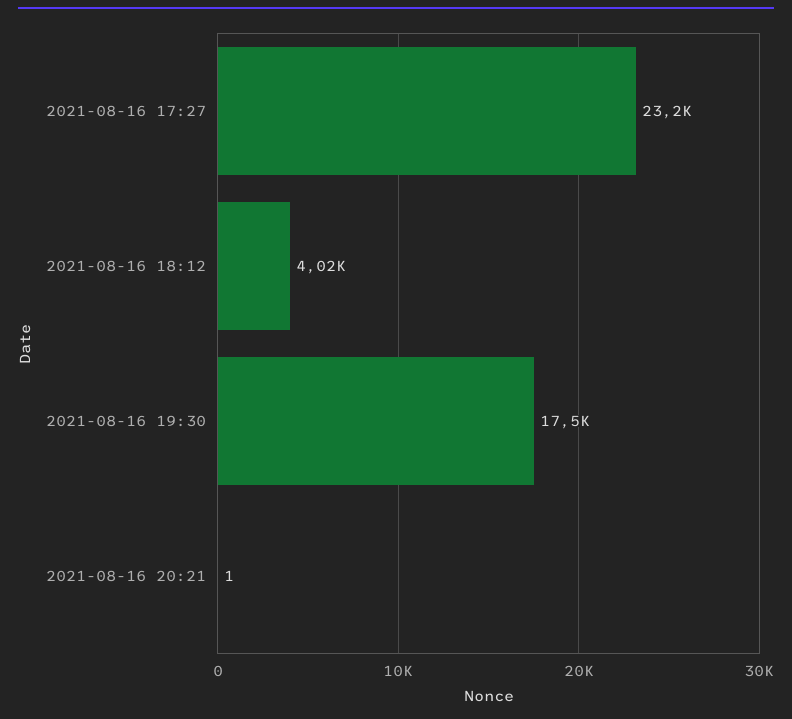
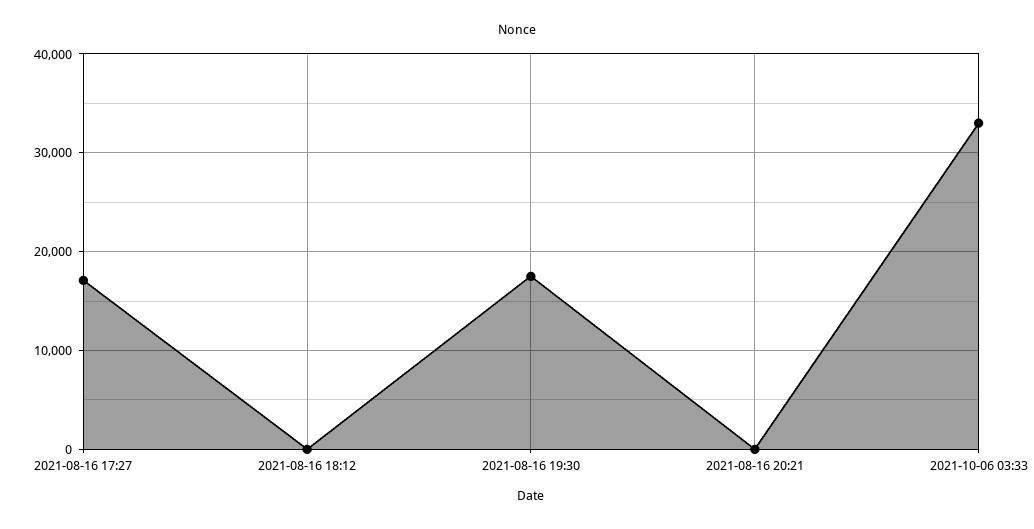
2021-08-16 17:27: 23200 -> 17000
2021-08-16 18:12: 4020 -> 0
2021-10-06 03:33: none -> 33000

